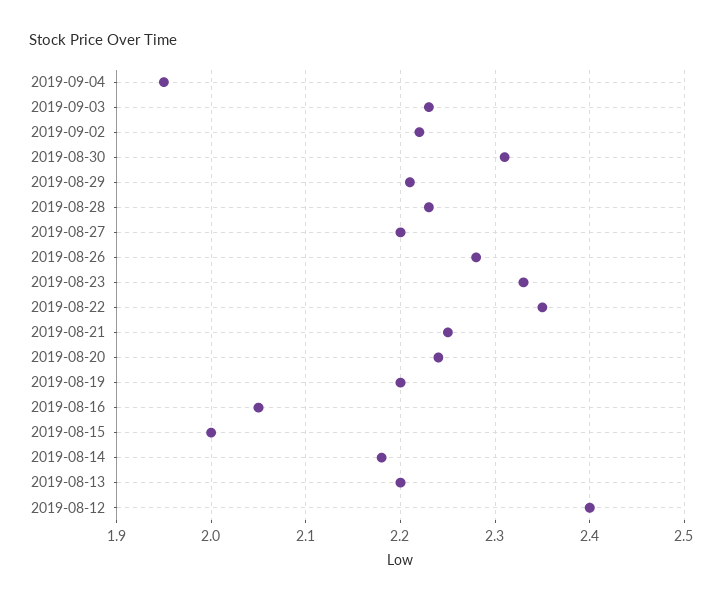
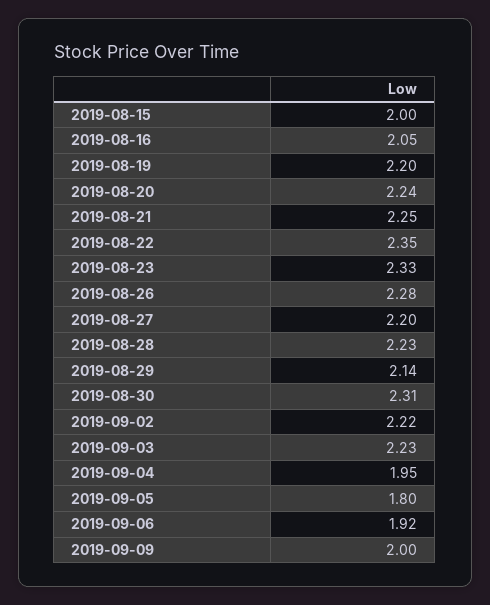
2019-08-29: 2.21 -> 2.14
2019-08-14: 2.18 -> none
2019-08-13: 2.2 -> none
2019-08-12: 2.4 -> none
2019-09-05: none -> 1.8
2019-09-06: none -> 1.92
2019-09-09: none -> 2

